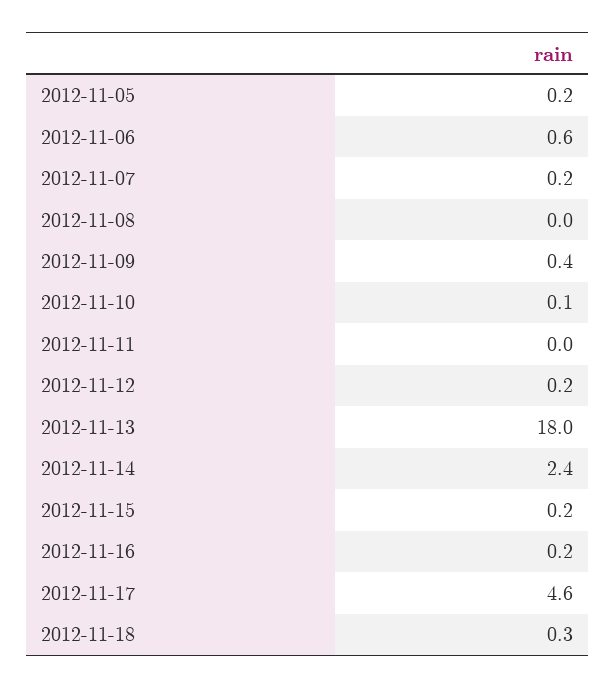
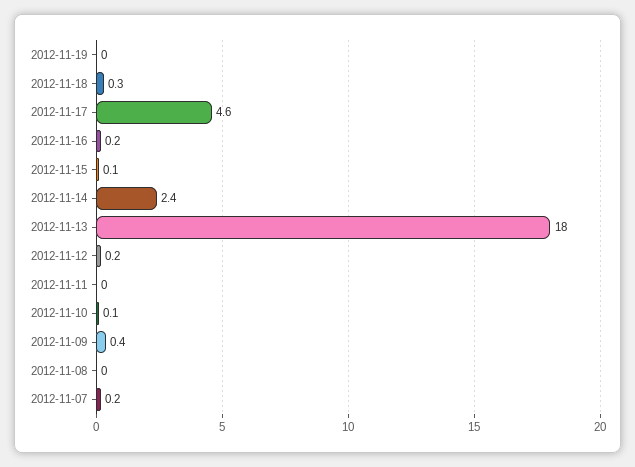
2012-11-05: 0.2 -> none
2012-11-06: 0.6 -> none
2012-11-15: 0.2 -> 0.1
2012-11-19: none -> 0

